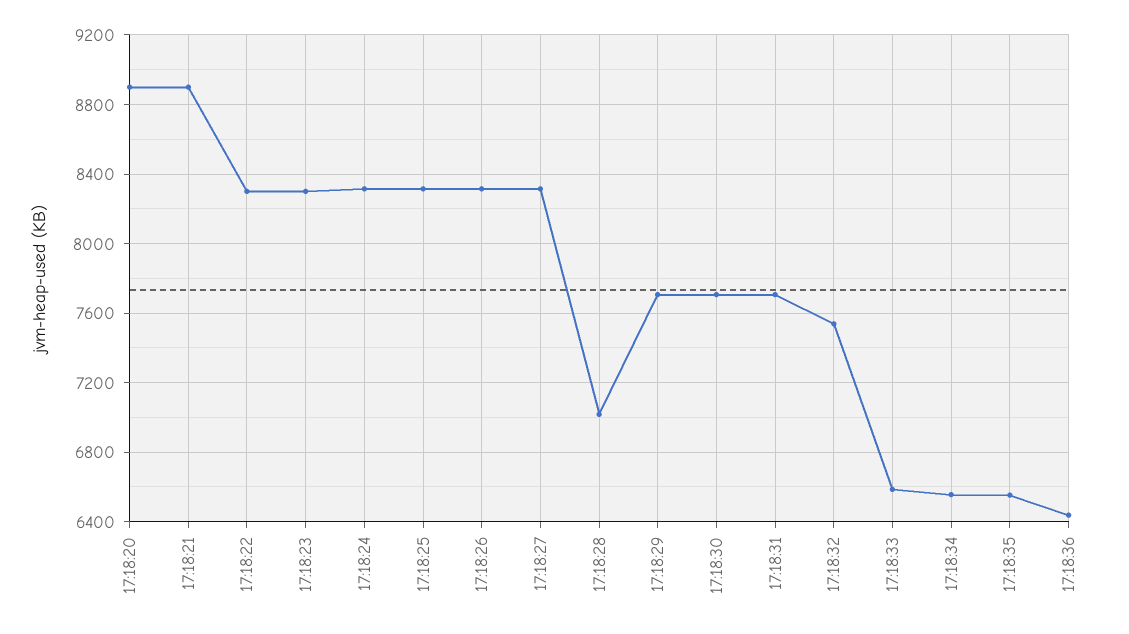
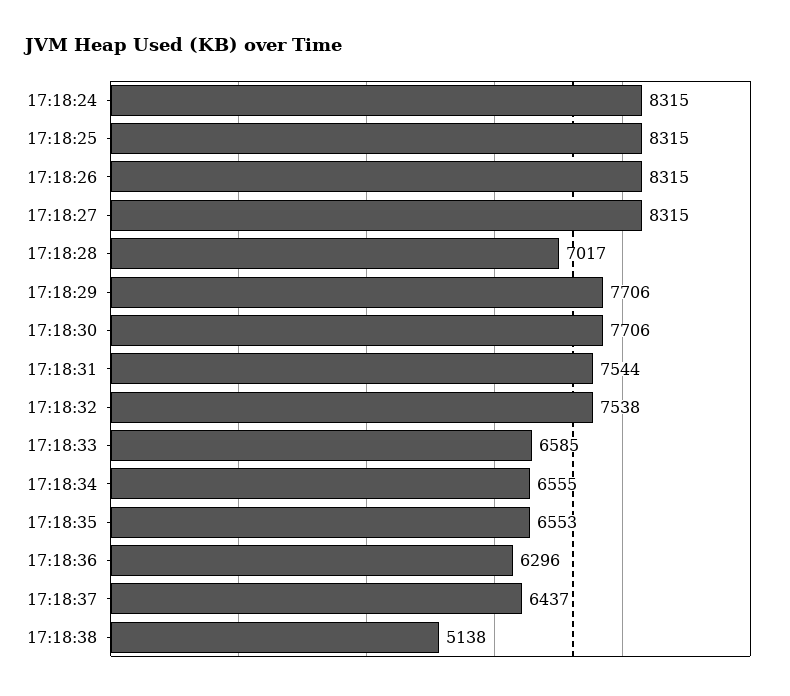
17:18:20: 8900 -> none
17:18:21: 8900 -> none
17:18:22: 8300 -> none
17:18:23: 8300 -> none
17:18:31: 7700 -> 7544
17:18:36: 6450 -> 6296
17:18:37: none -> 6437
17:18:38: none -> 5138

